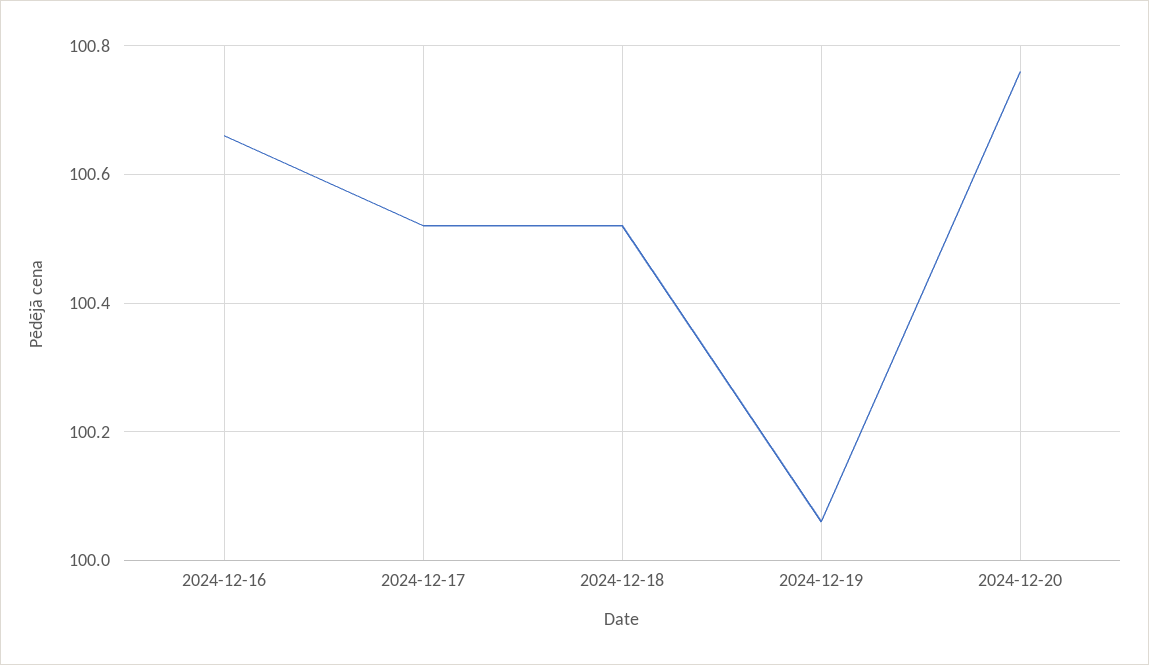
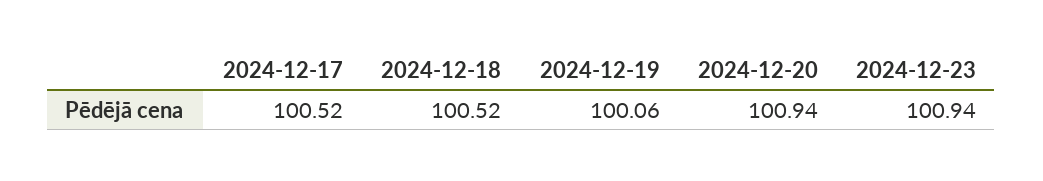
2024-12-16: 100.65 -> none
2024-12-20: 100.75 -> 100.94
2024-12-23: none -> 100.94

